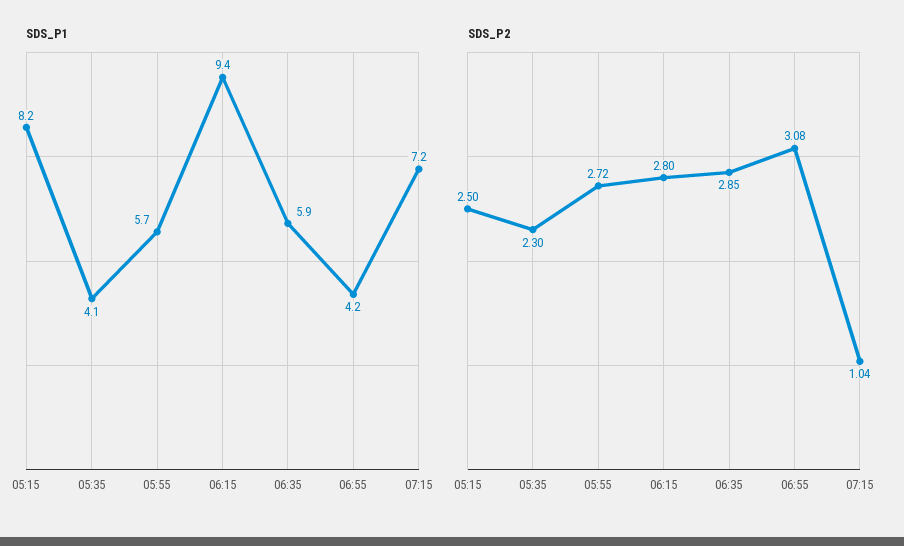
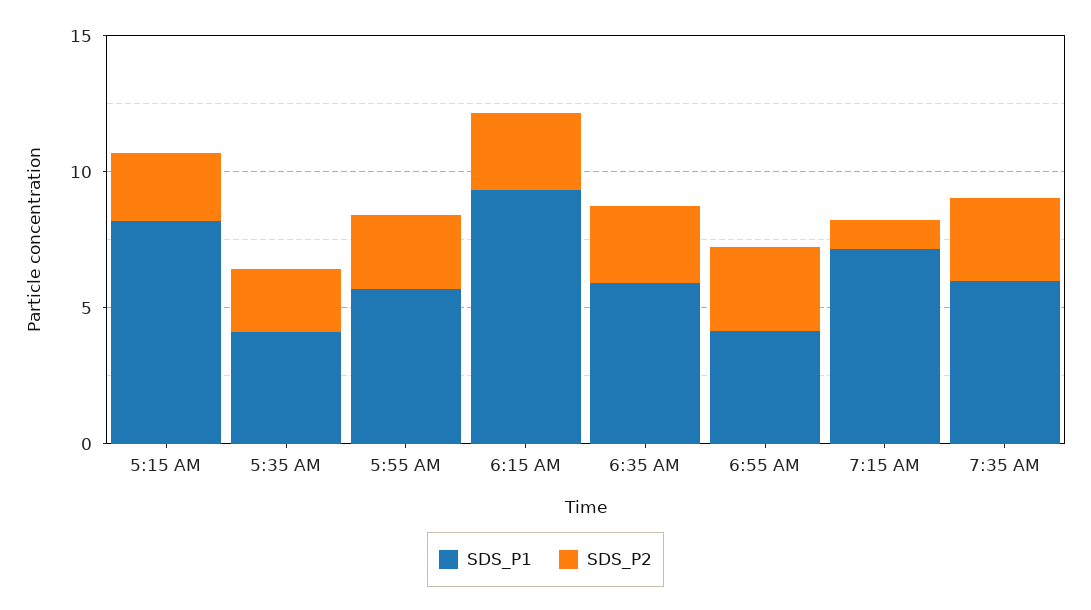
SDS_P1, 7:35 AM: none -> 6
SDS_P2, 7:35 AM: none -> 3

